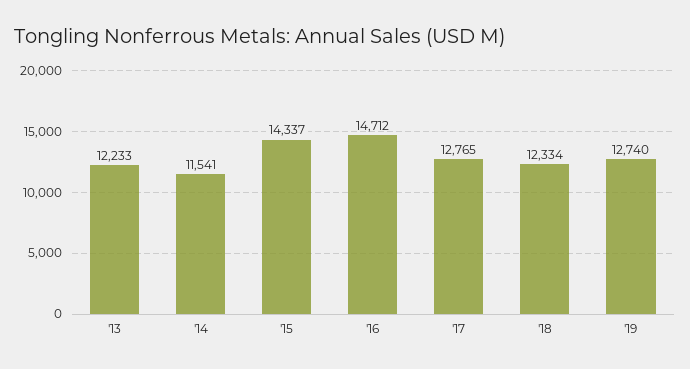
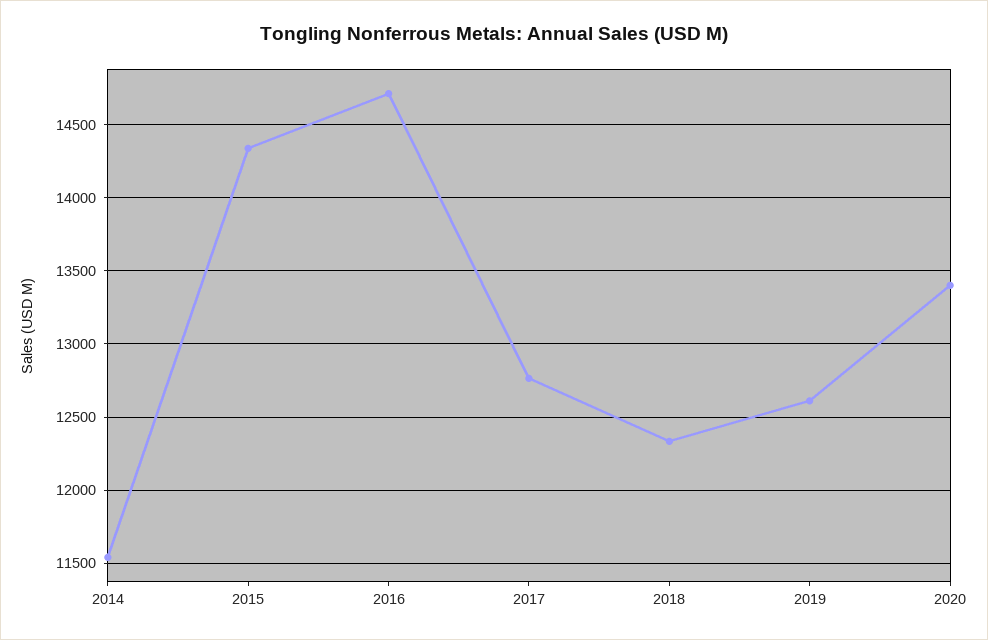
'13: 12233 -> none
'19: 12740 -> 12600
2020: none -> 13400

